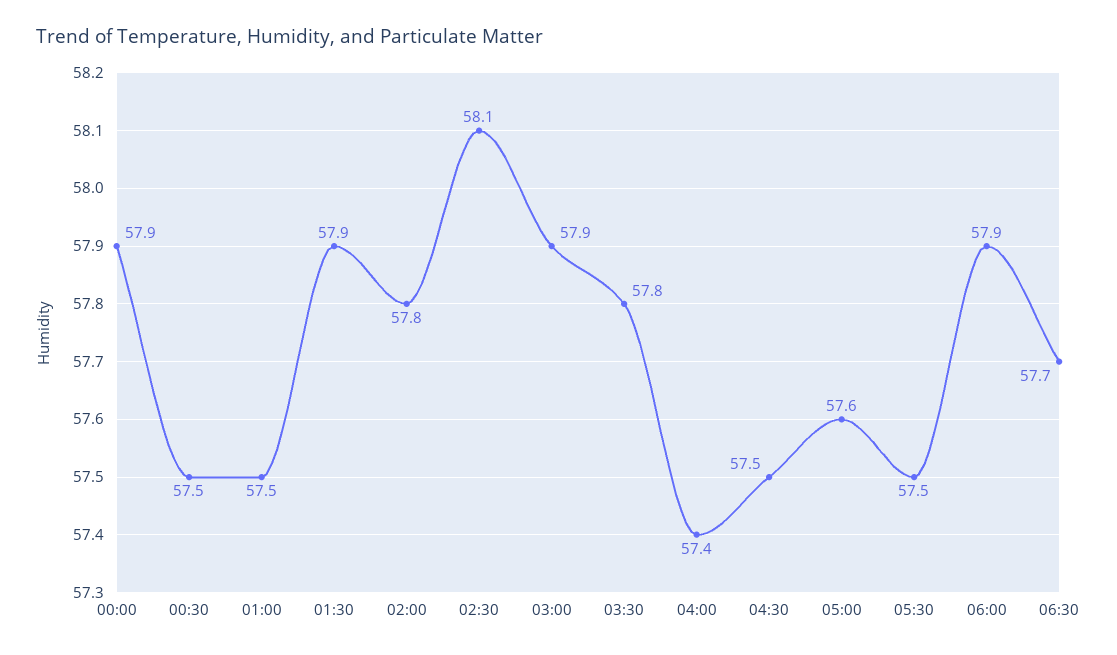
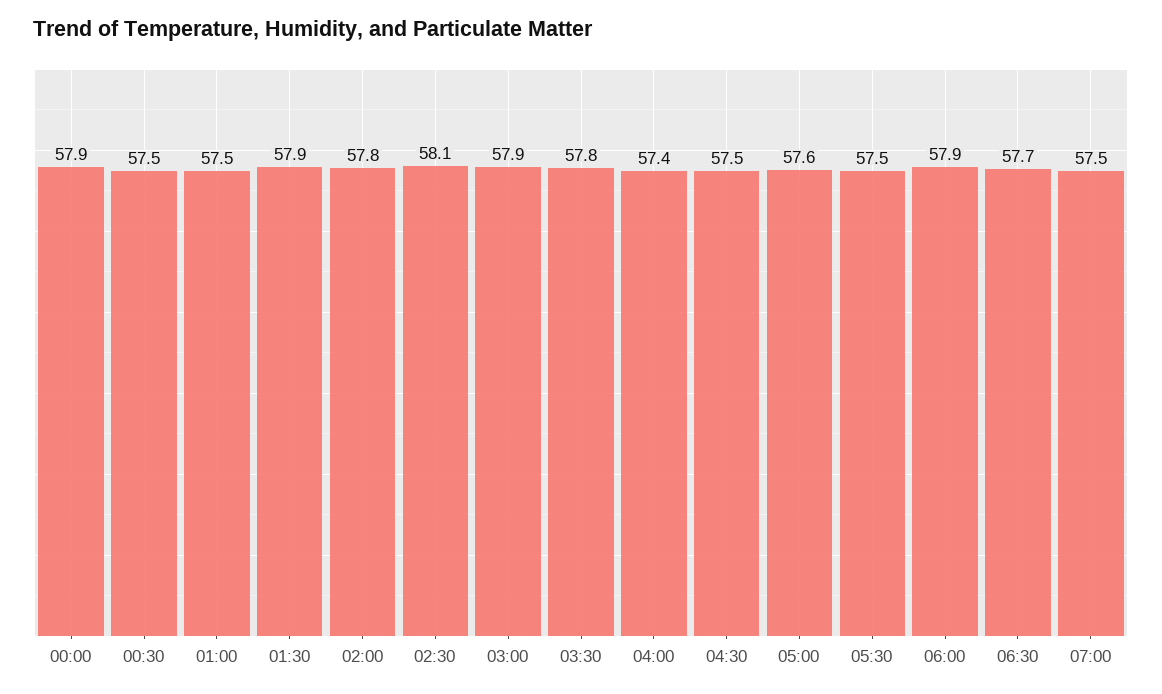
07:00: none -> 57.5

